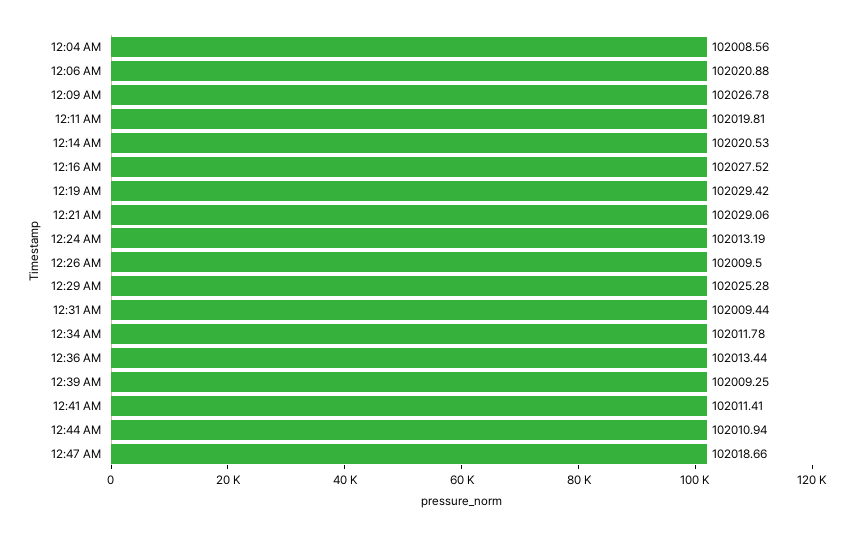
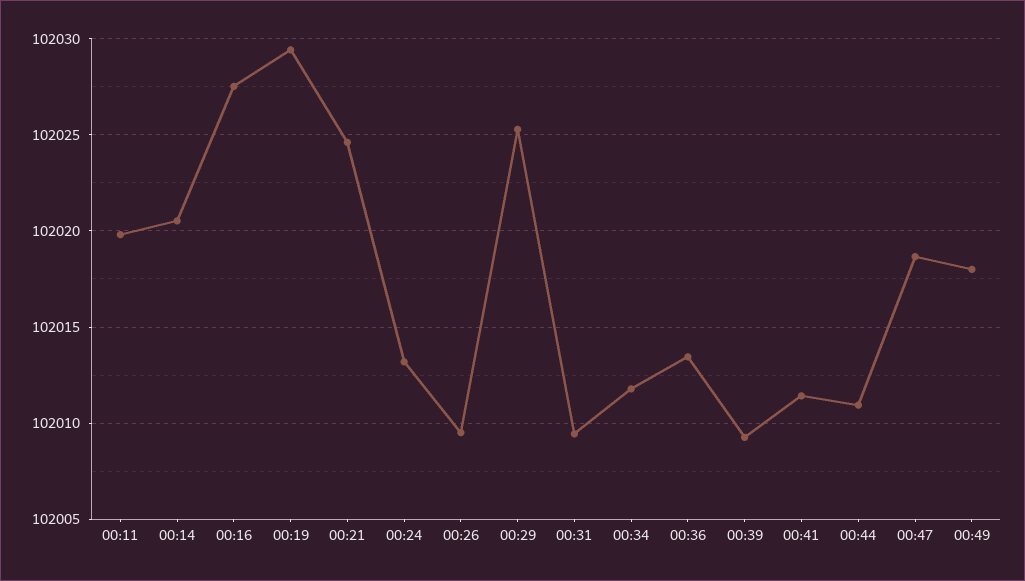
12:04 AM: 102008.56 -> none
12:06 AM: 102020.88 -> none
12:09 AM: 102026.78 -> none
12:21 AM: 102029.06 -> 102024.5
00:49: none -> 102018

